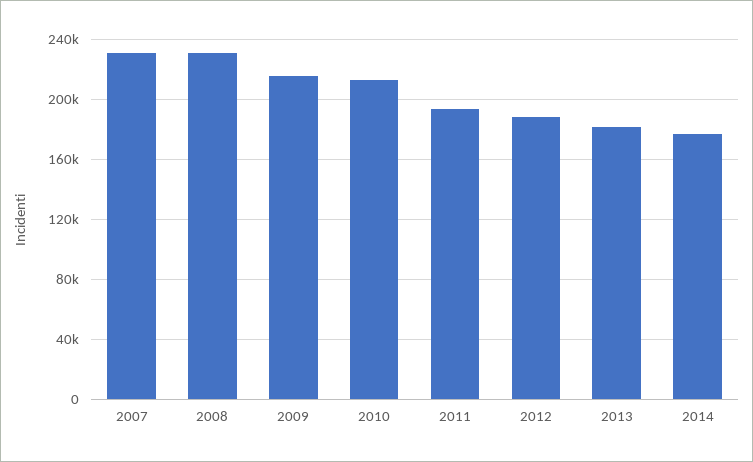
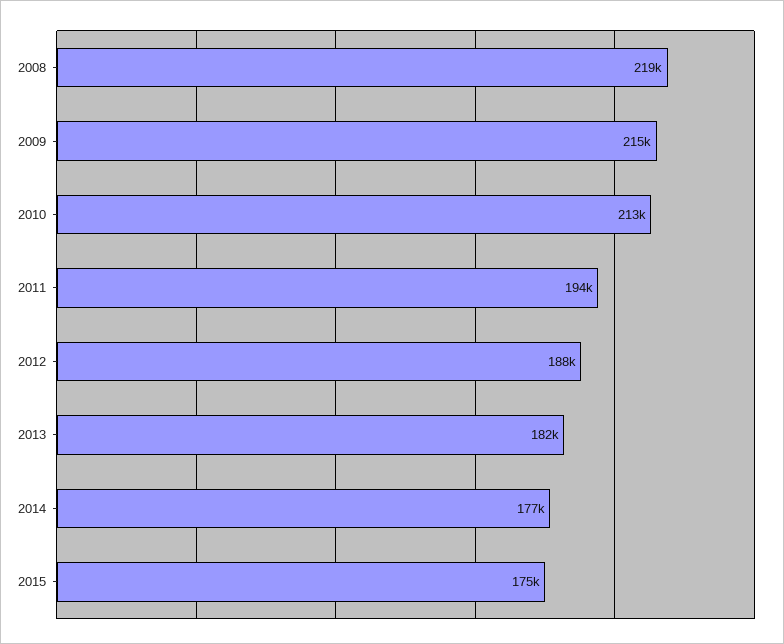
2007: 230000 -> none
2008: 230000 -> 219000
2015: none -> 175000

